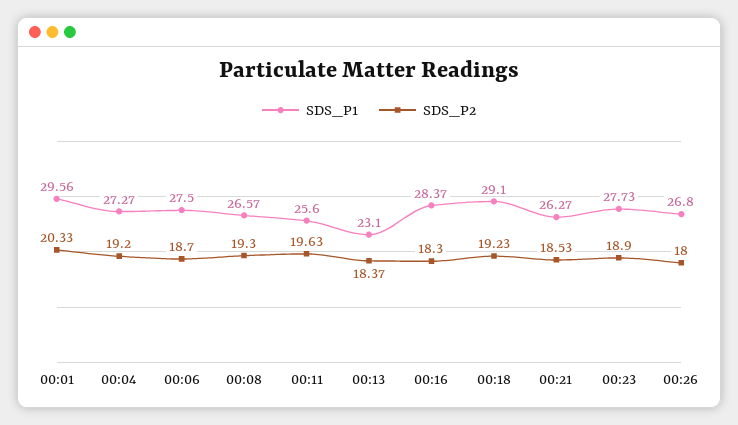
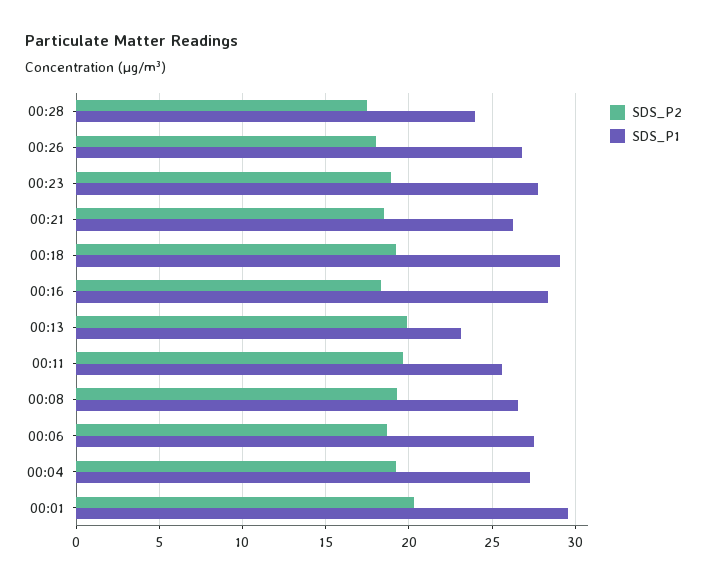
SDS_P2, 00:13: 18.37 -> 20
SDS_P2, 00:28: none -> 17.5
SDS_P1, 00:28: none -> 24

